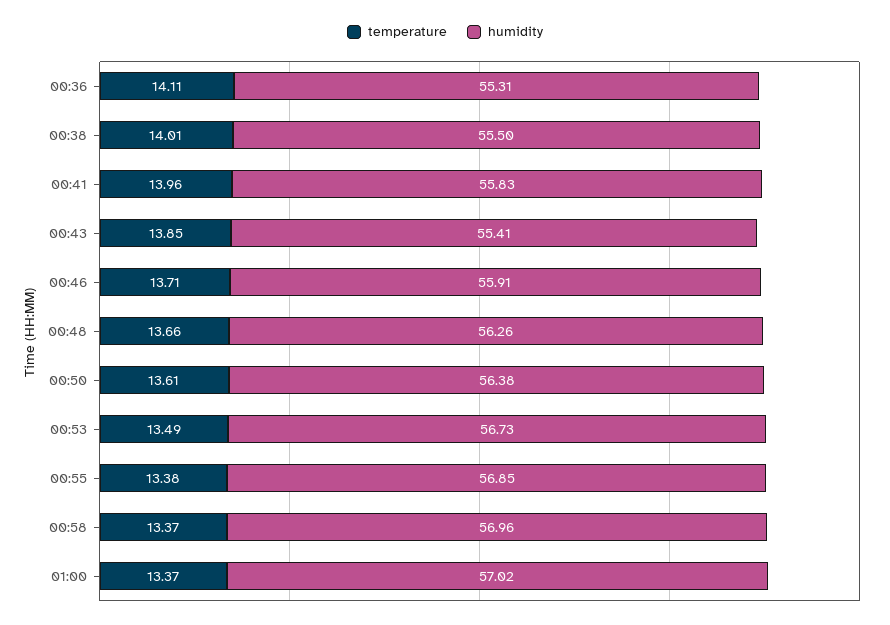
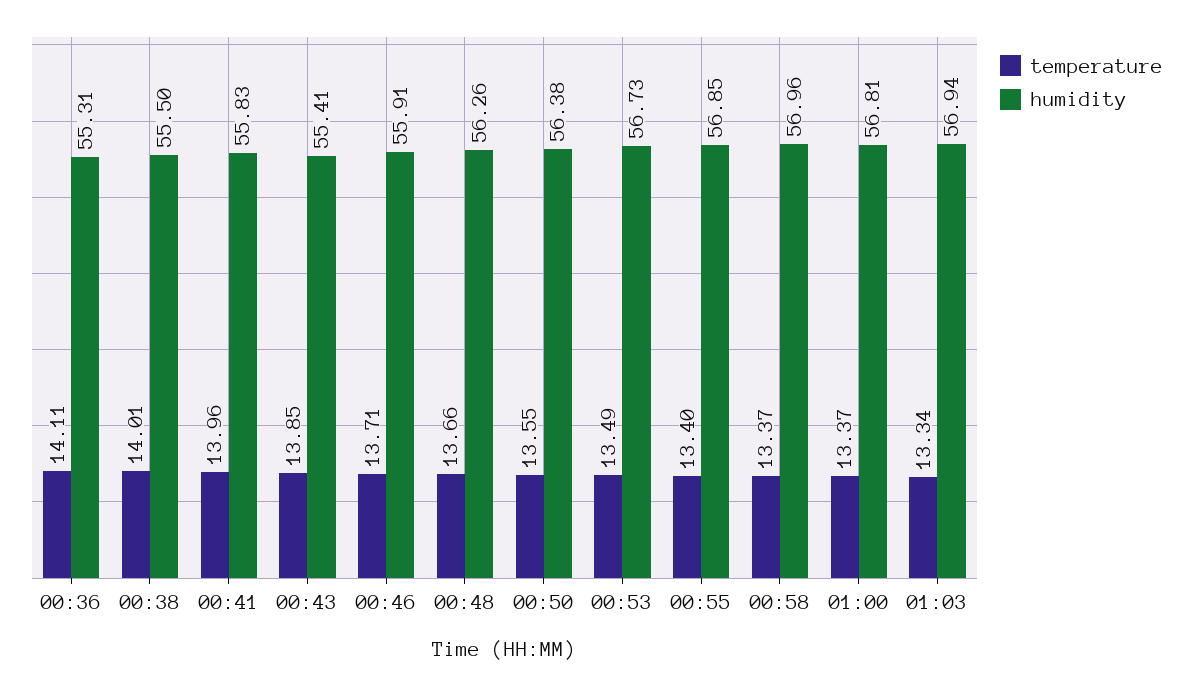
temperature, 00:50: 13.61 -> 13.55
temperature, 00:55: 13.38 -> 13.4
humidity, 01:00: 57.02 -> 56.81
temperature, 01:03: none -> 13.34
humidity, 01:03: none -> 56.94

